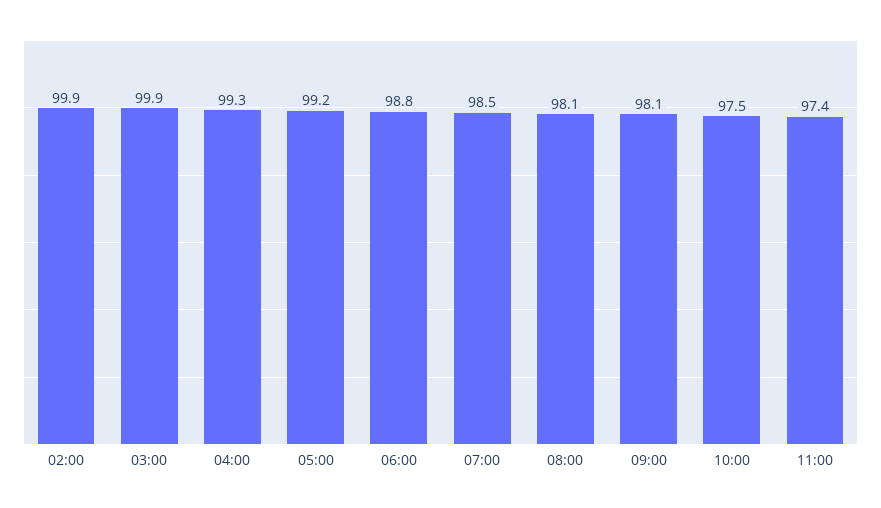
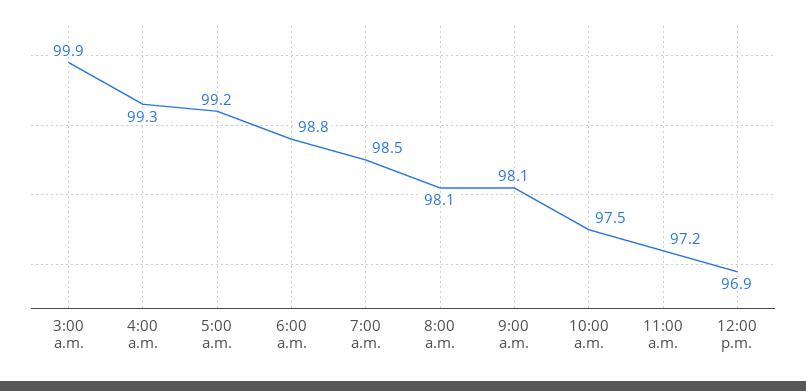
02:00: 99.9 -> none
11:00: 97.4 -> 97.2
12:00 p.m.: none -> 96.9

